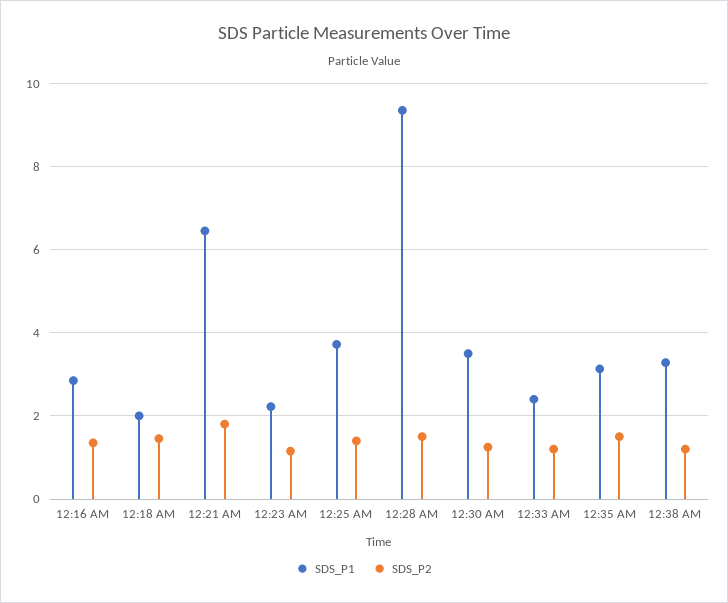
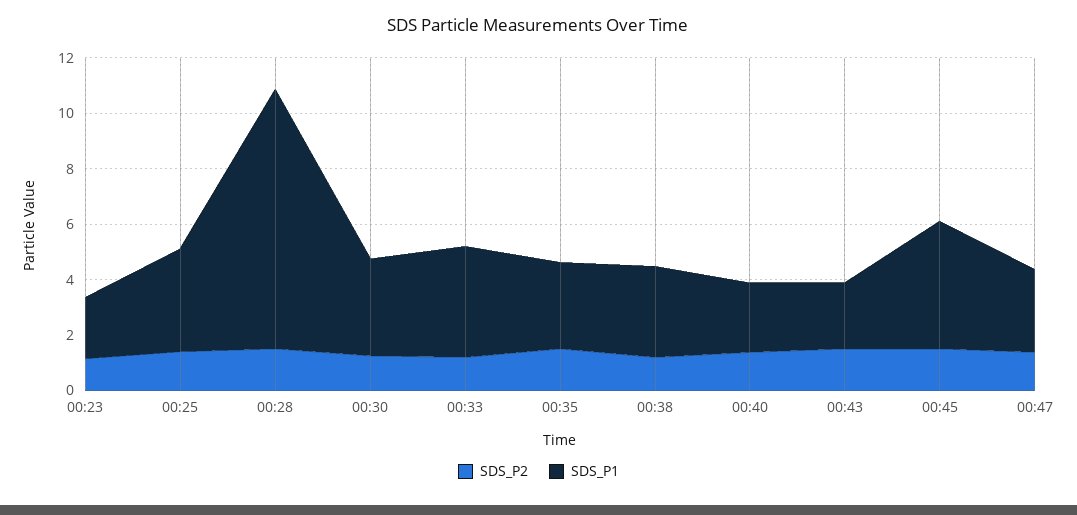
SDS_P1, 12:16 AM: 2.8 -> none
SDS_P2, 12:16 AM: 1.4 -> none
SDS_P1, 12:18 AM: 2 -> none
SDS_P2, 12:18 AM: 1.4 -> none
SDS_P1, 12:21 AM: 6.4 -> none
SDS_P2, 12:21 AM: 1.8 -> none
SDS_P1, 12:33 AM: 2.4 -> 4
SDS_P2, 00:40: none -> 1.5
SDS_P1, 00:40: none -> 2.5
SDS_P2, 00:43: none -> 1.5
SDS_P1, 00:43: none -> 2.5
SDS_P2, 00:45: none -> 1.5
SDS_P1, 00:45: none -> 4.5
SDS_P2, 00:47: none -> 1.5
SDS_P1, 00:47: none -> 3

